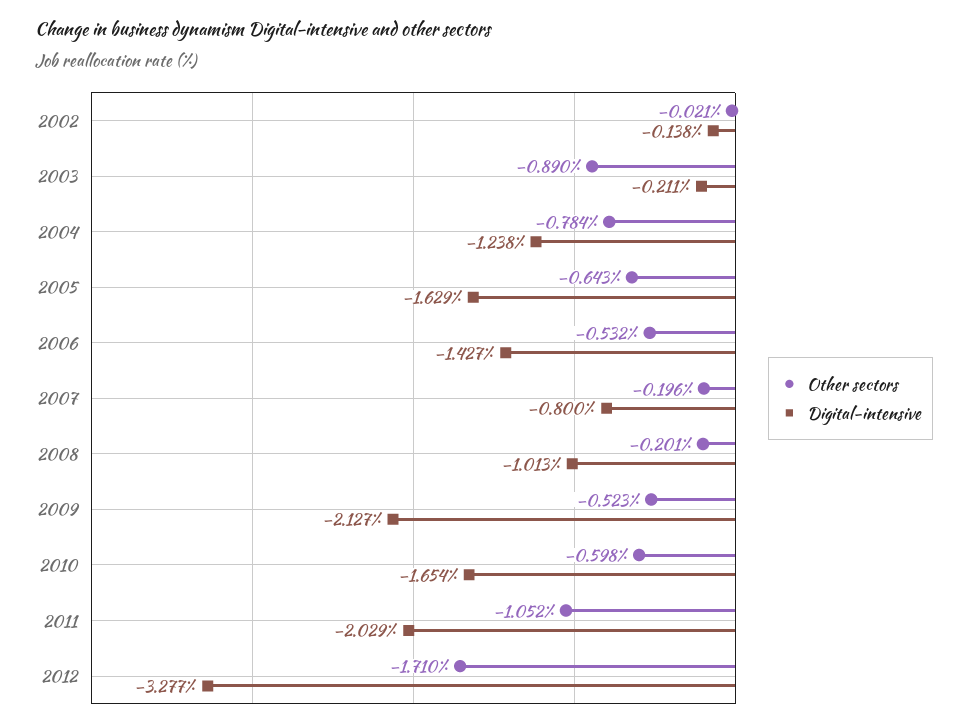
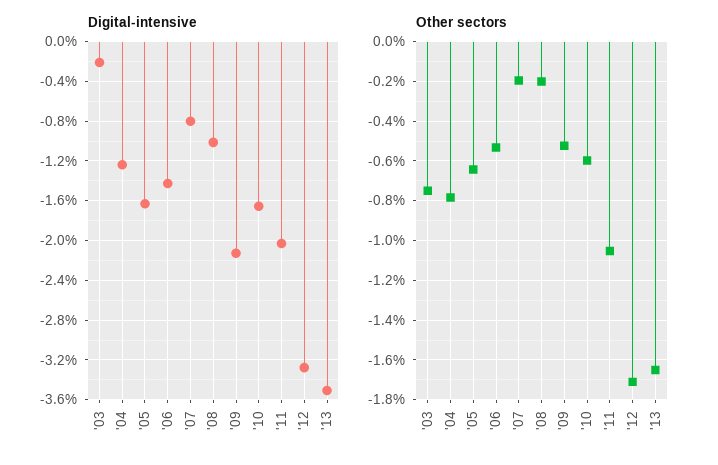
Other sectors, 2002: -0.021 -> none
Digital-intensive, 2002: -0.138 -> none
Other sectors, 2003: -0.89 -> -0.75
Digital-intensive, '13: none -> -3.5
Other sectors, '13: none -> -1.65

